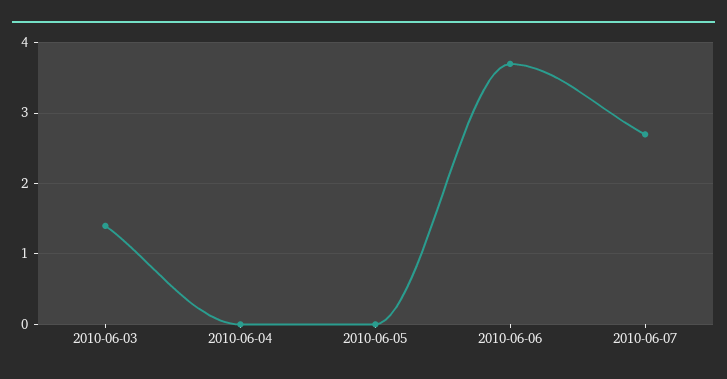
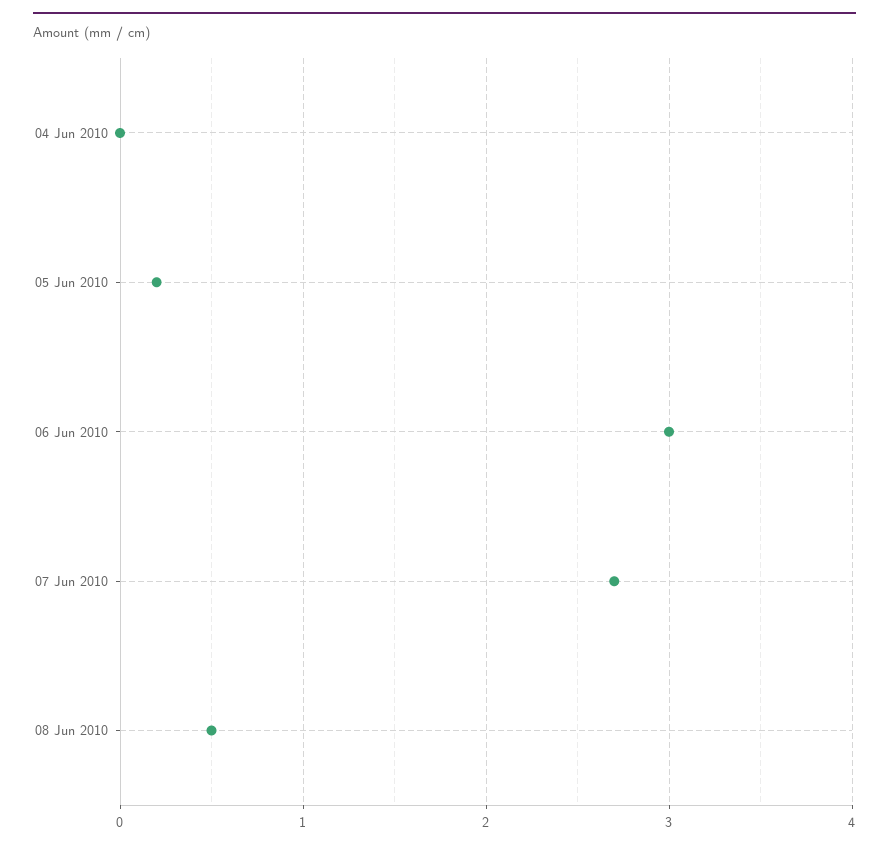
2010-06-03: 1.4 -> none
2010-06-05: 0 -> 0.2
2010-06-06: 3.7 -> 3
08 Jun 2010: none -> 0.5

